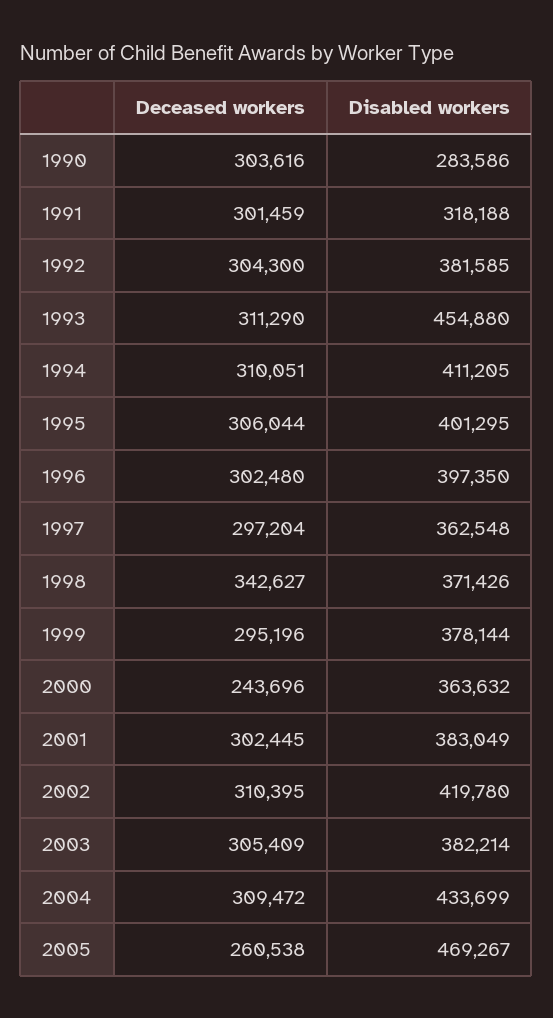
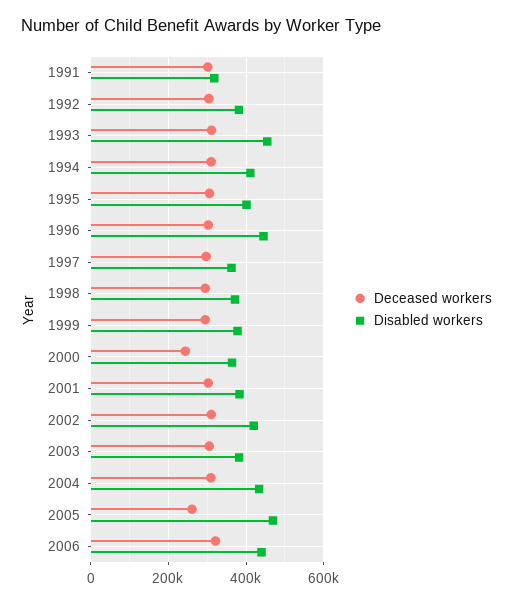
Deceased workers, 1990: 303616 -> none
Disabled workers, 1990: 283586 -> none
Disabled workers, 1996: 397350 -> 440000
Deceased workers, 1998: 342627 -> 300000
Deceased workers, 2006: none -> 320000
Disabled workers, 2006: none -> 440000

